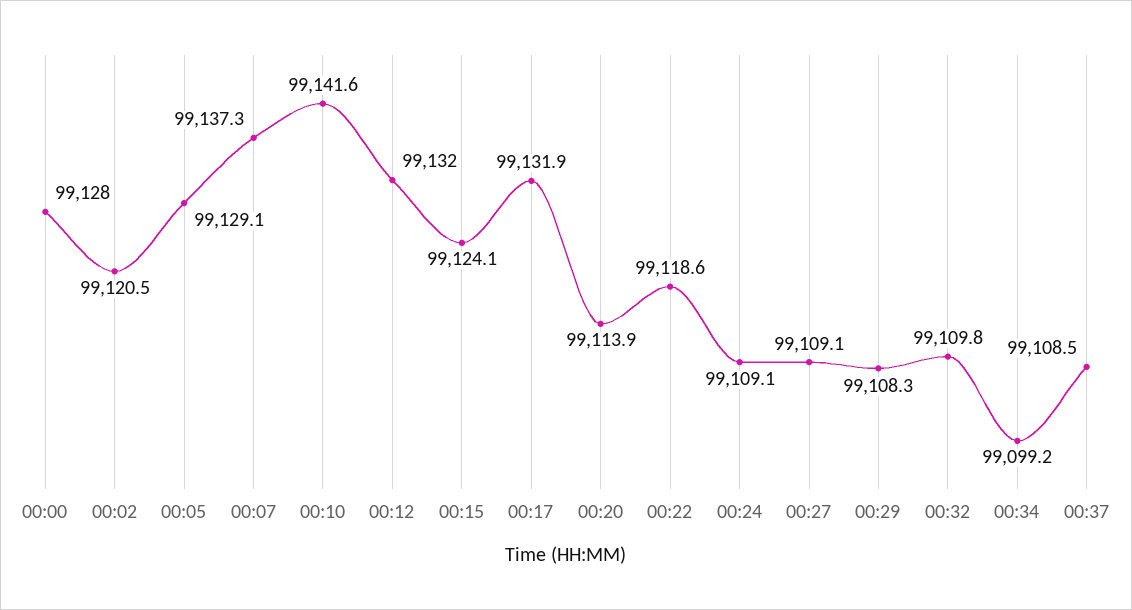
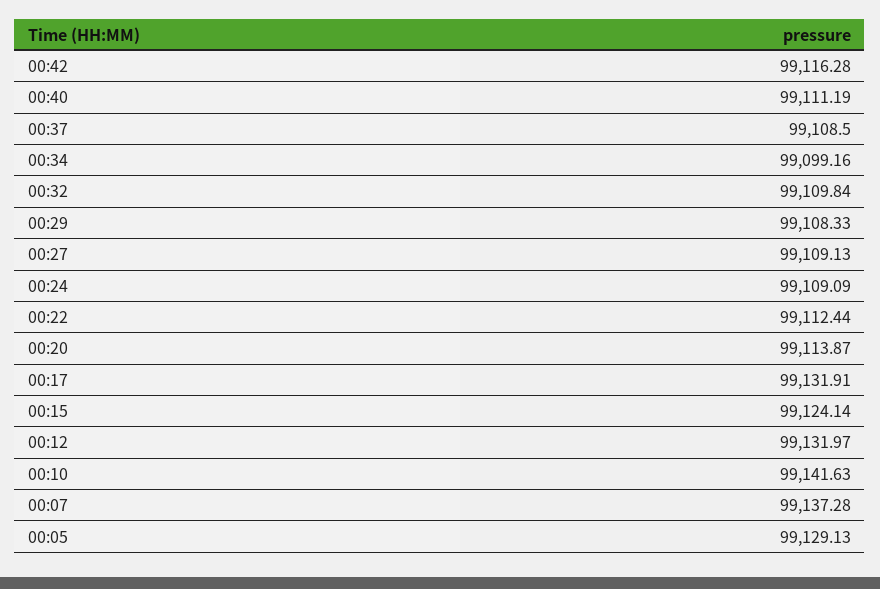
00:00: 99128 -> none
00:02: 99120.5 -> none
00:22: 99118.6 -> 99112.44
00:42: none -> 99116.28
00:40: none -> 99111.19

